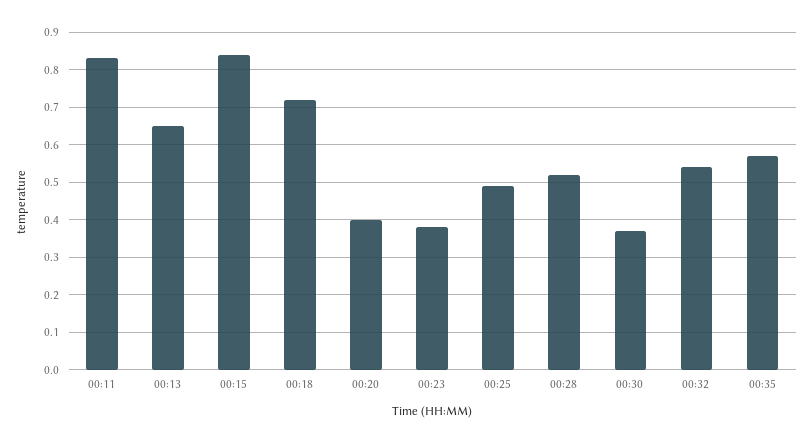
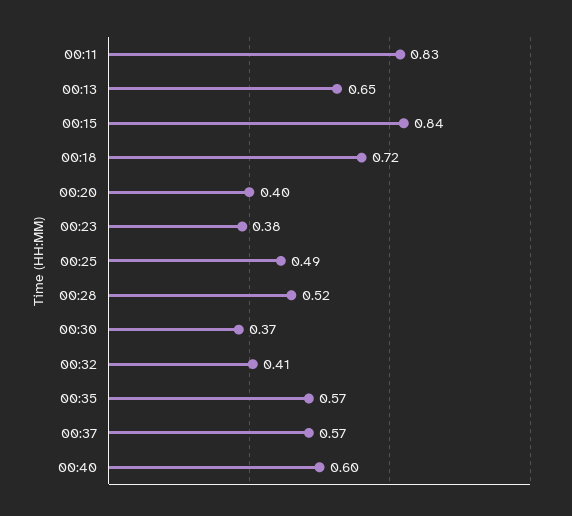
00:32: 0.55 -> 0.41
00:37: none -> 0.57
00:40: none -> 0.6

